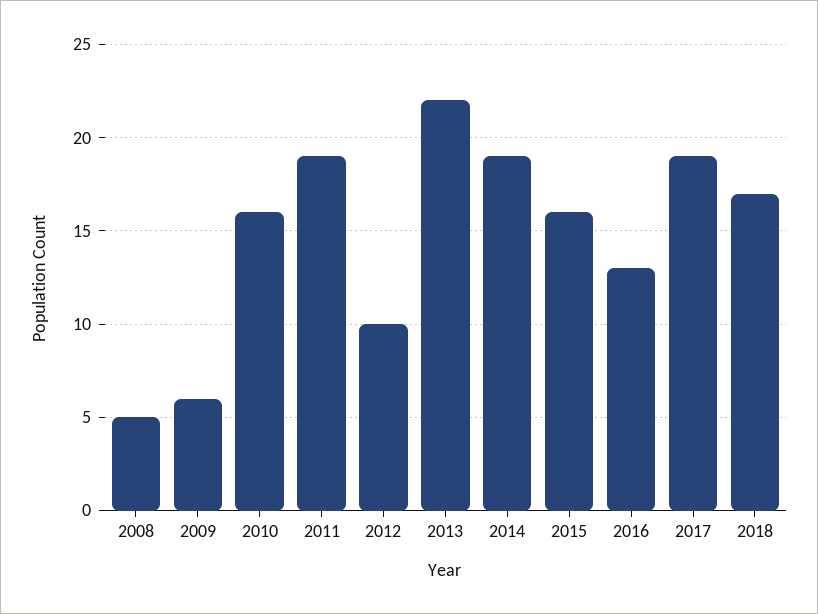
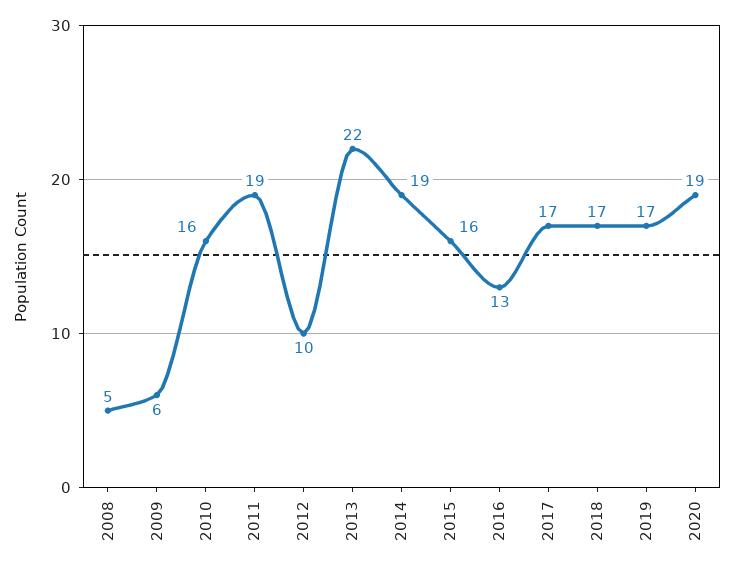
2017: 19 -> 17
2019: none -> 17
2020: none -> 19

